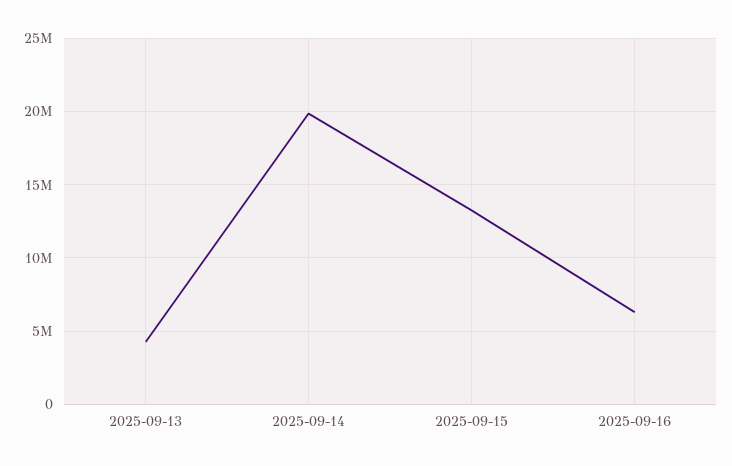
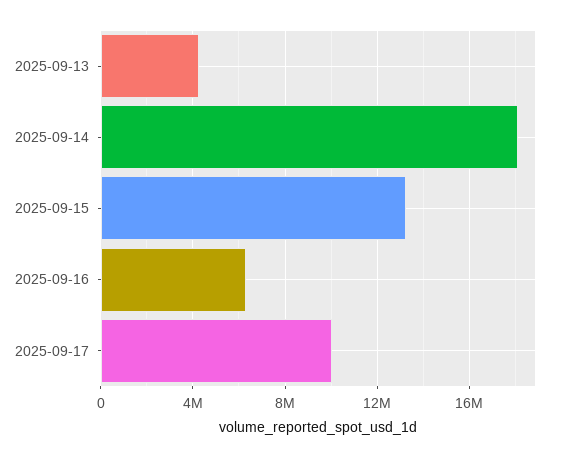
2025-09-14: 20000000 -> 18000000
2025-09-17: none -> 10000000

